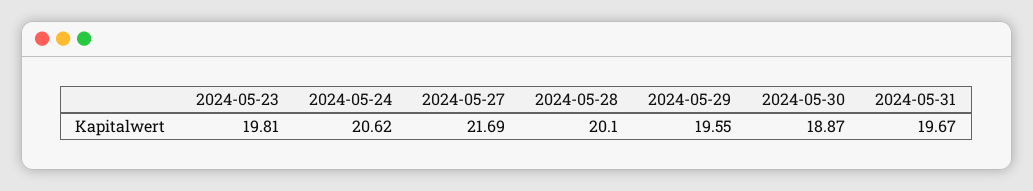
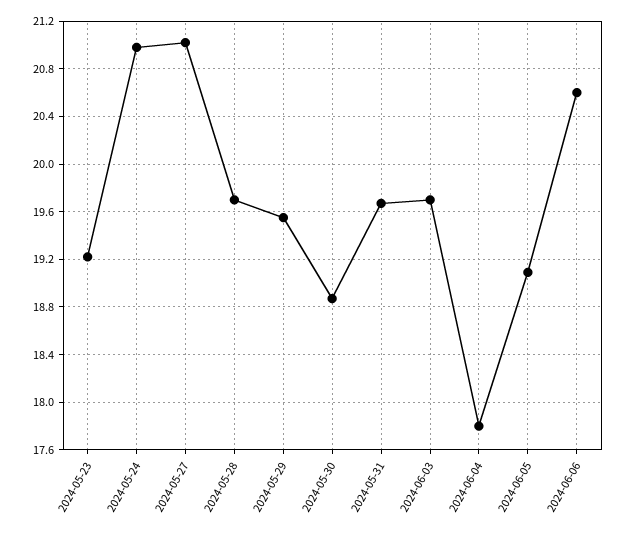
2024-05-23: 19.81 -> 19.2
2024-05-24: 20.62 -> 21
2024-05-27: 21.69 -> 21
2024-05-28: 20.1 -> 19.7
2024-06-03: none -> 19.7
2024-06-04: none -> 17.8
2024-06-05: none -> 19.1
2024-06-06: none -> 20.6

